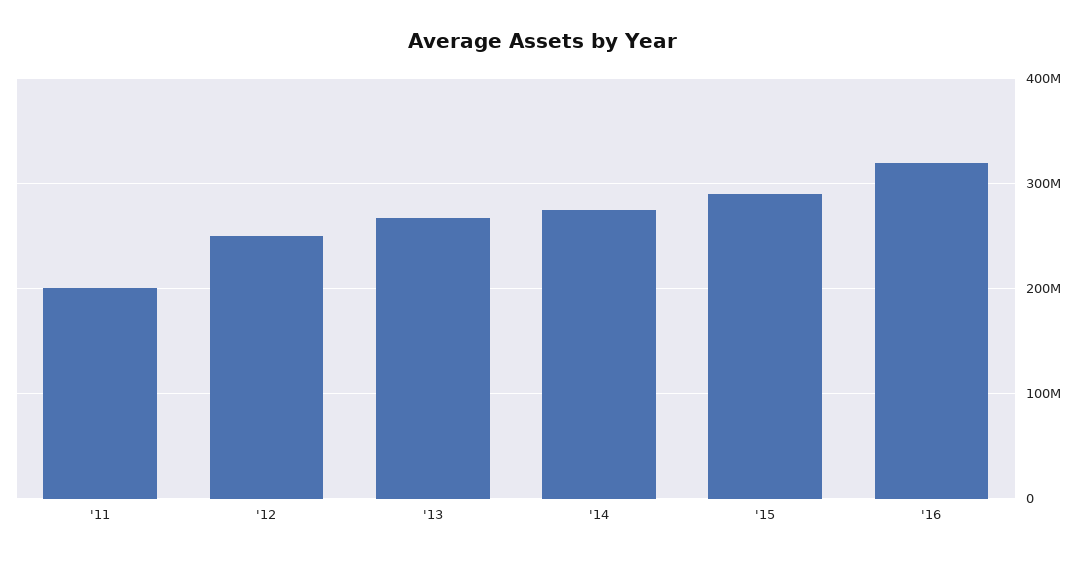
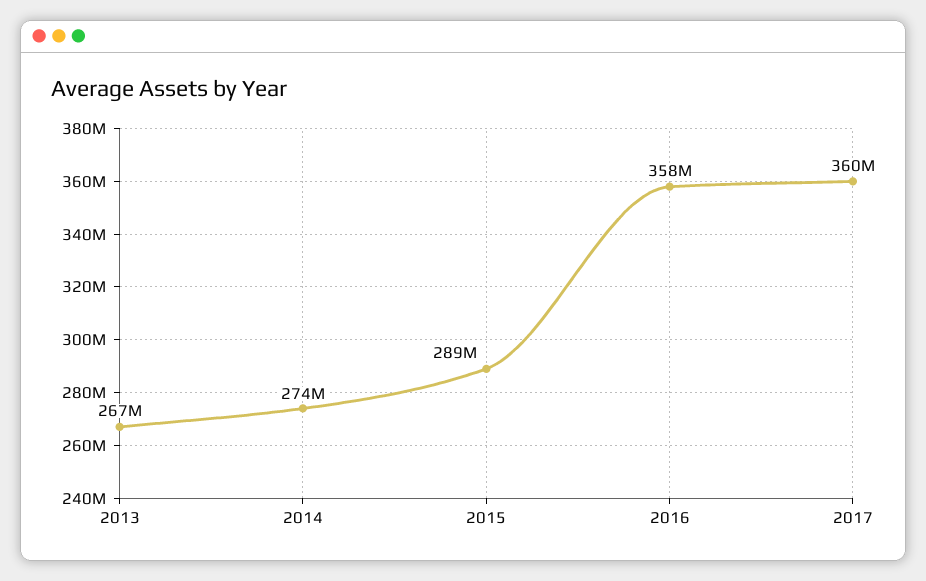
'11: 200000000 -> none
'12: 250000000 -> none
'16: 320000000 -> 358000000
2017: none -> 360000000

